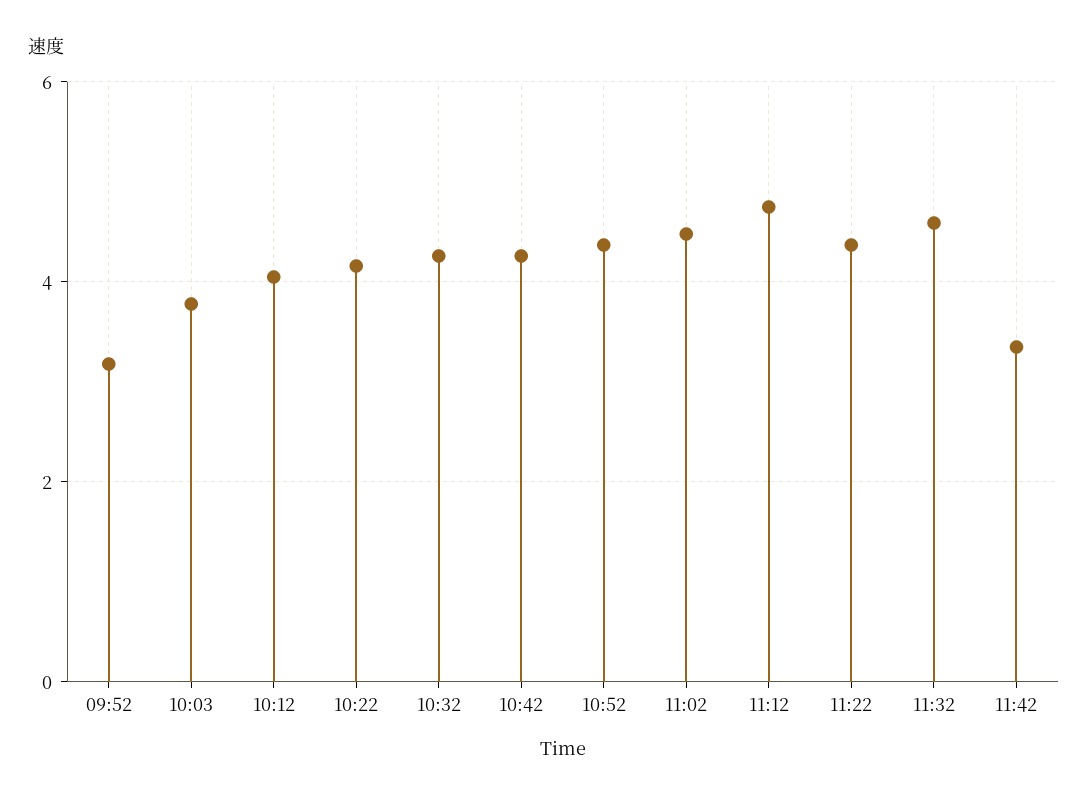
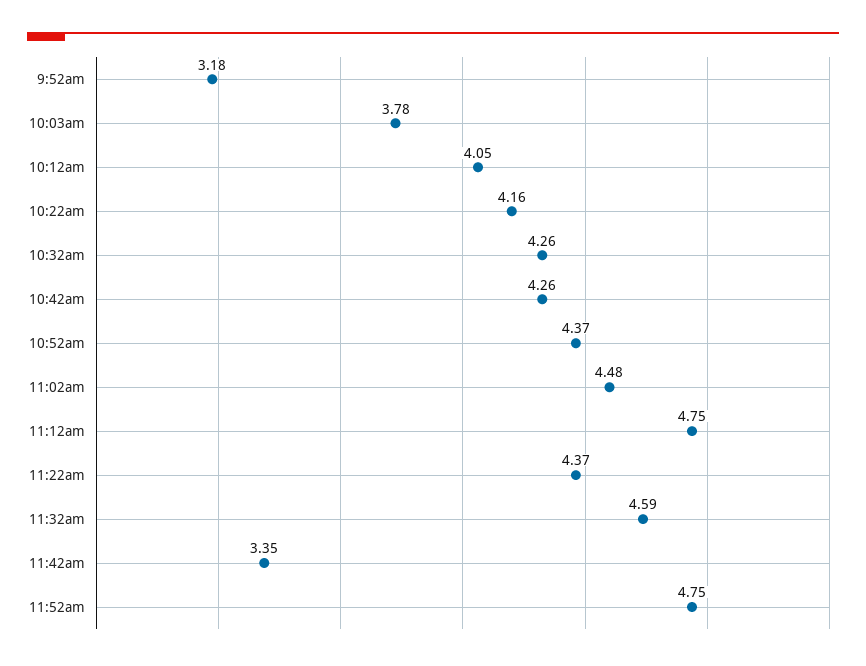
11:52am: none -> 4.75

